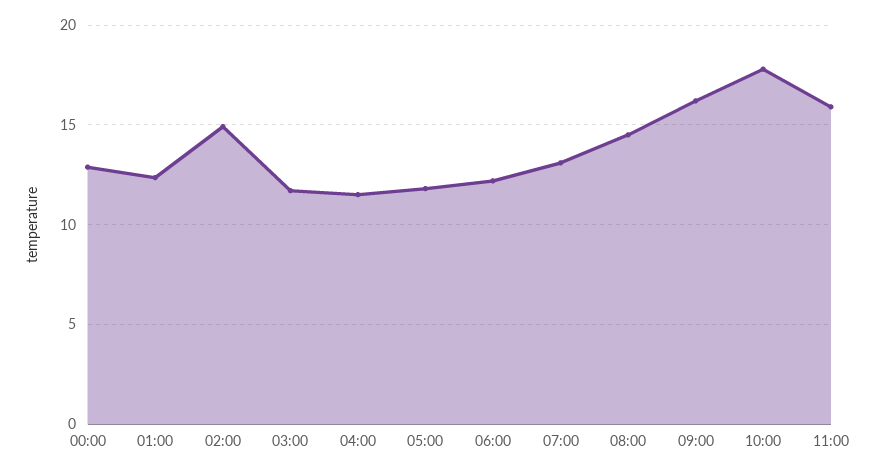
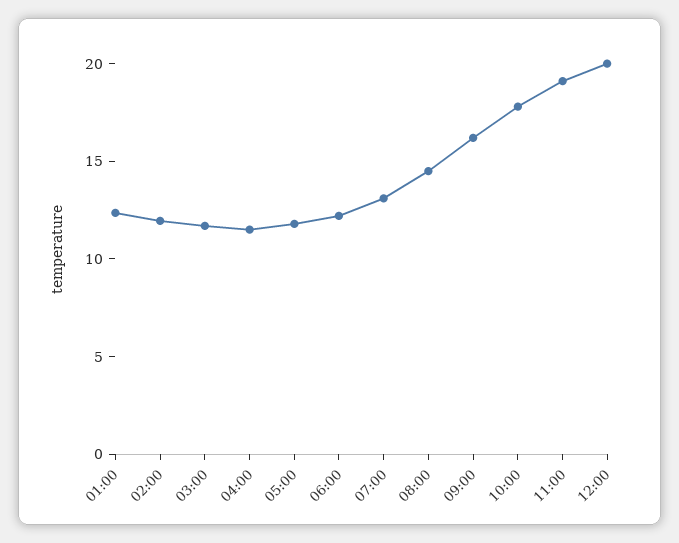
00:00: 13 -> none
02:00: 15 -> 12
11:00: 16 -> 19
12:00: none -> 20

